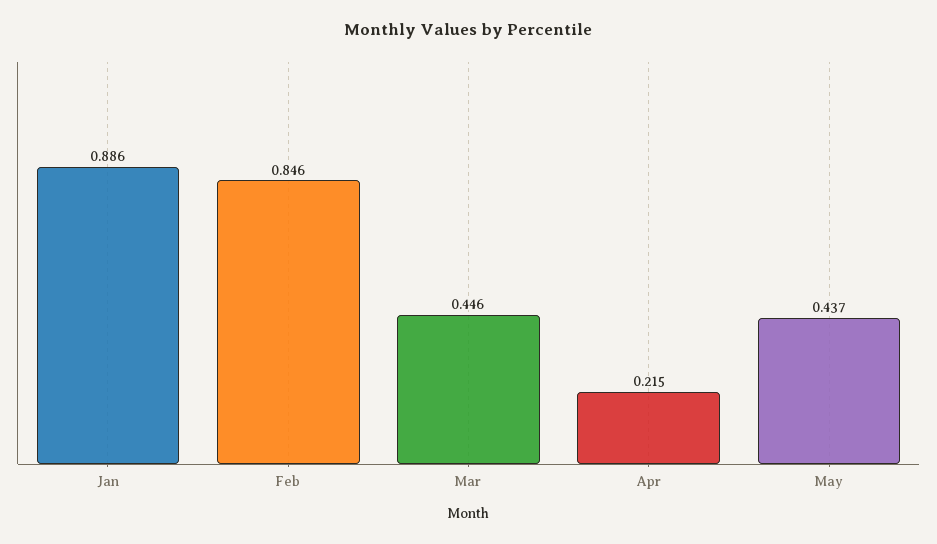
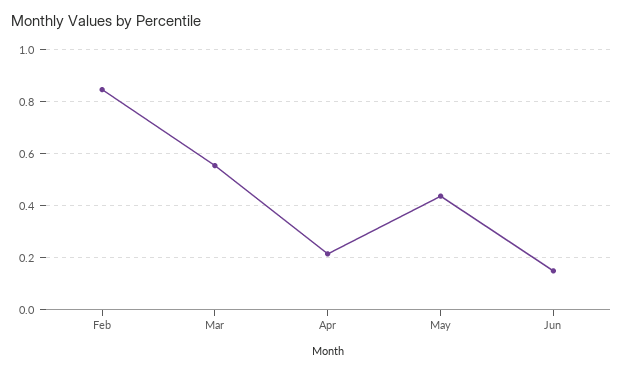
Jan: 0.886 -> none
Mar: 0.446 -> 0.55
Jun: none -> 0.15

